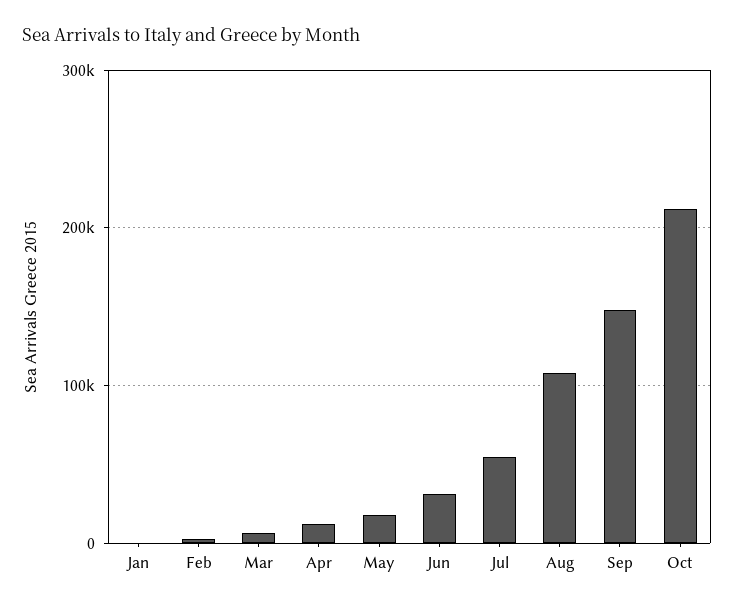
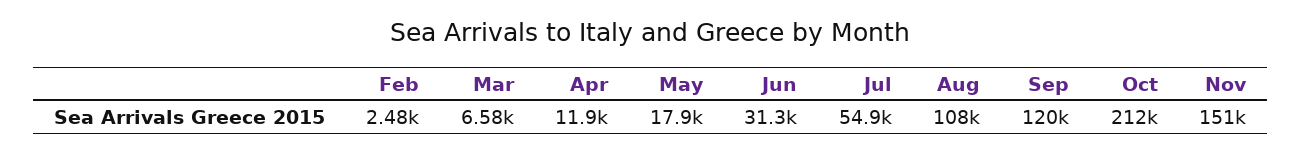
Jan: 0 -> none
Sep: 150000 -> 120000
Nov: none -> 151000

